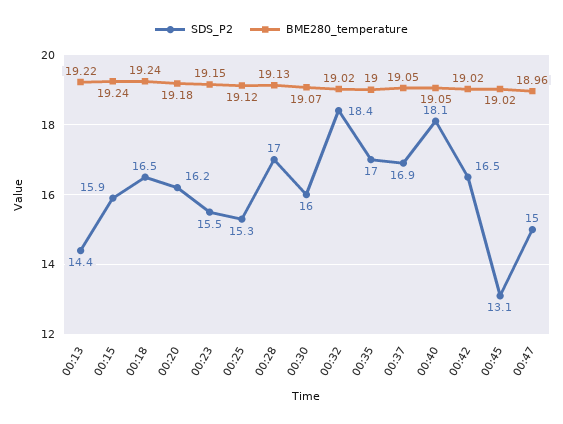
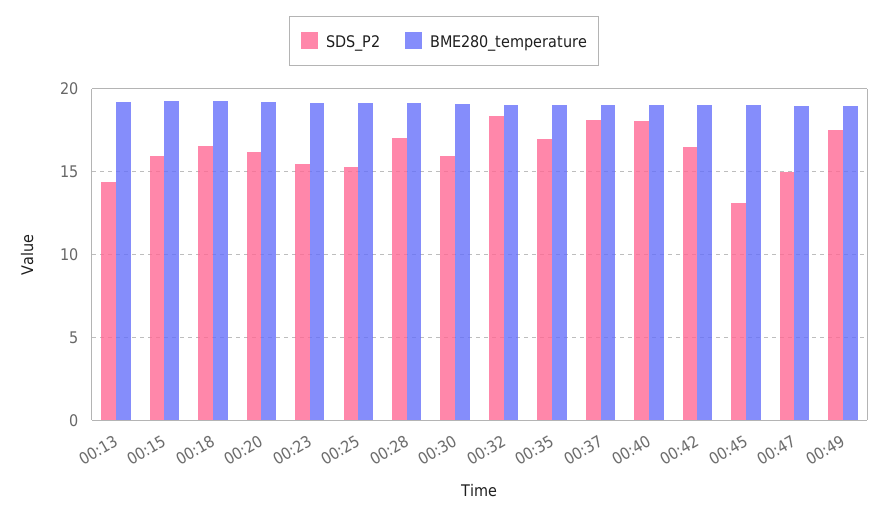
SDS_P2, 00:37: 16.9 -> 18
SDS_P2, 00:49: none -> 17.5
BME280_temperature, 00:49: none -> 19

